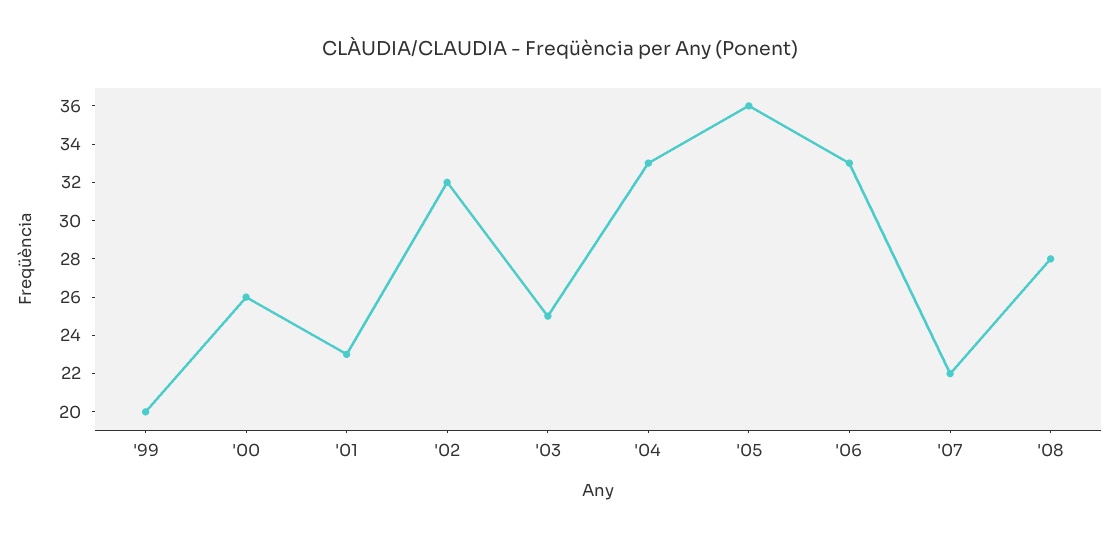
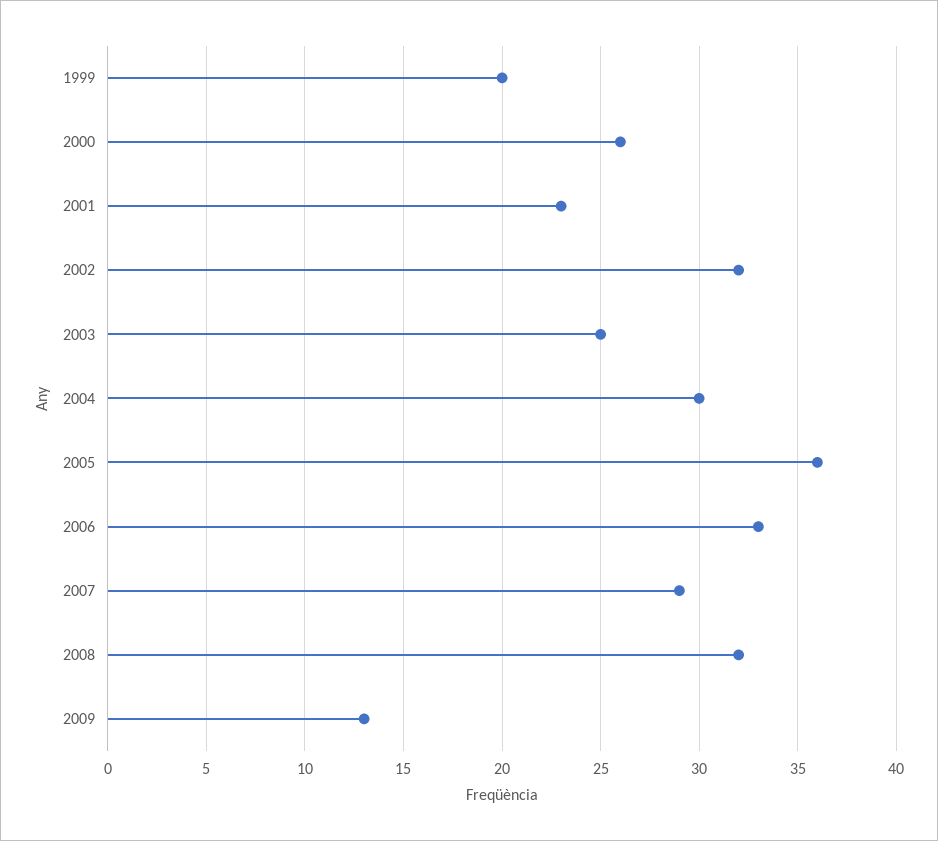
'04: 33 -> 30
'07: 22 -> 29
'08: 28 -> 32
2009: none -> 13

